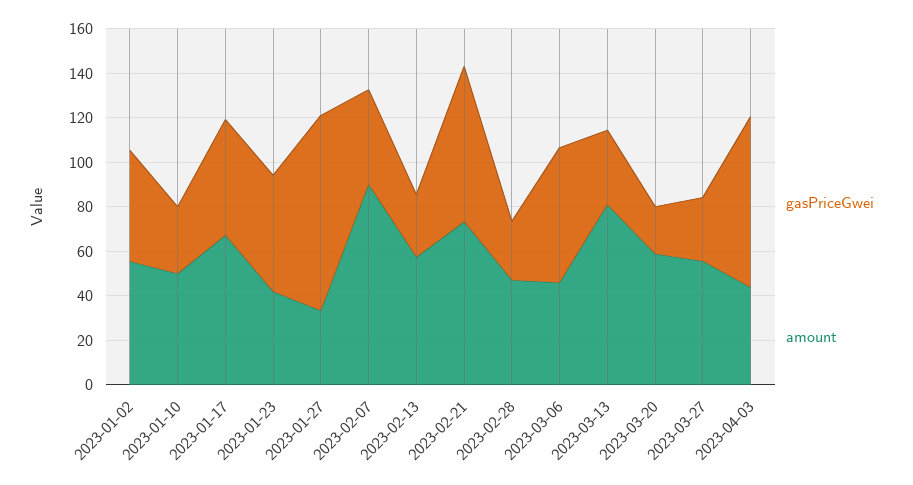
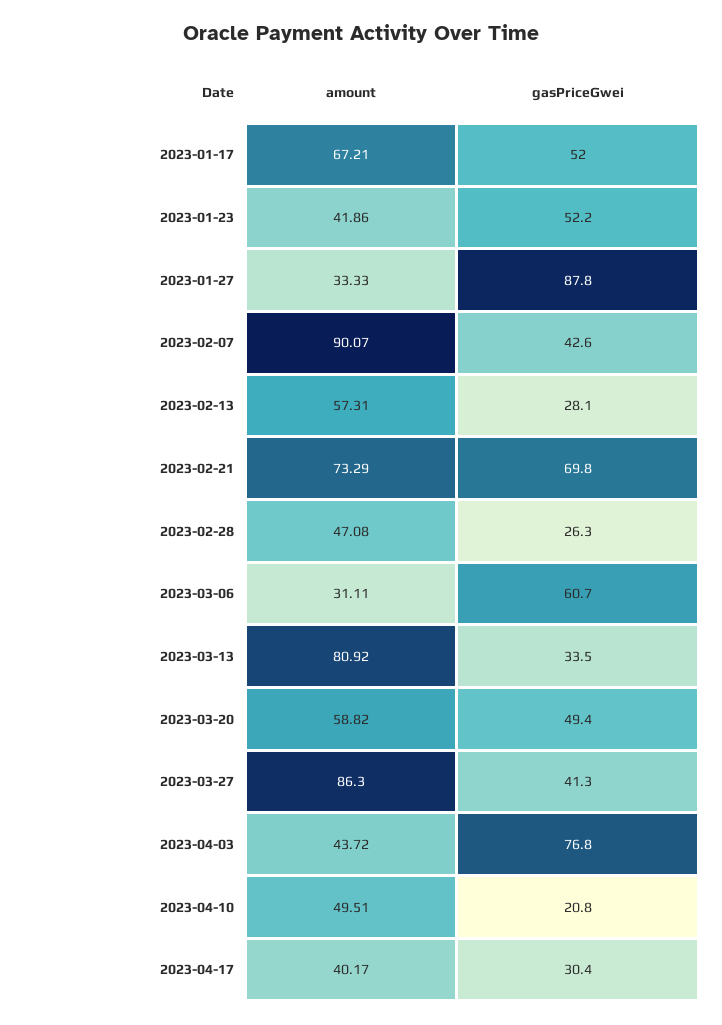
gasPriceGwei, 2023-01-02: 50 -> none
amount, 2023-01-02: 55 -> none
gasPriceGwei, 2023-01-10: 30 -> none
amount, 2023-01-10: 50 -> none
amount, 2023-03-06: 45 -> 31.11
gasPriceGwei, 2023-03-20: 20 -> 49.4
gasPriceGwei, 2023-03-27: 30 -> 41.3
amount, 2023-03-27: 55 -> 86.3
amount, 2023-04-10: none -> 49.51
gasPriceGwei, 2023-04-10: none -> 20.8
amount, 2023-04-17: none -> 40.17
gasPriceGwei, 2023-04-17: none -> 30.4

